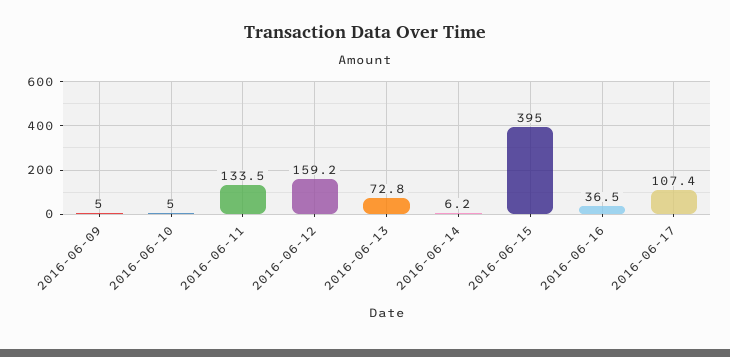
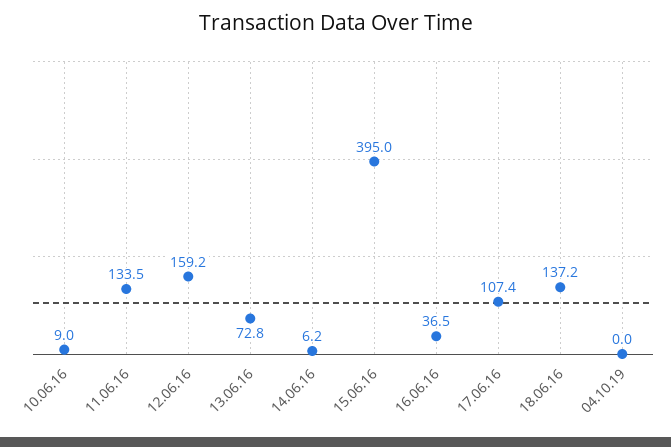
2016-06-09: 5 -> none
2016-06-10: 5 -> 9
18.06.16: none -> 137.2
04.10.19: none -> 0

